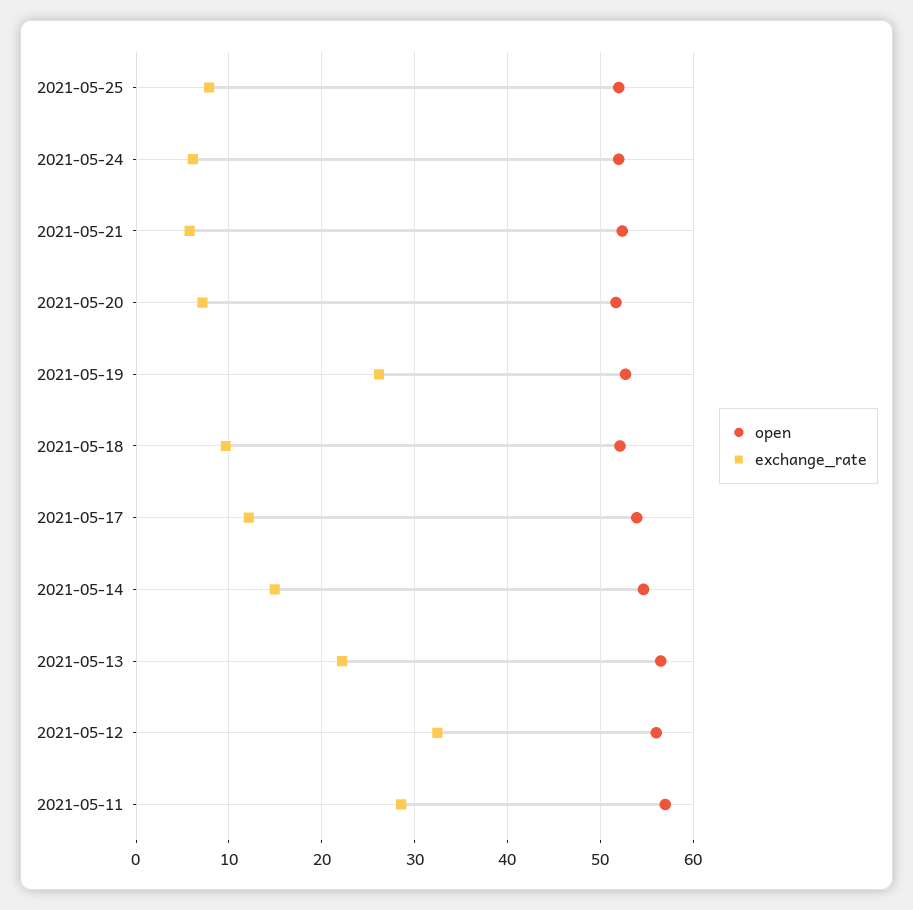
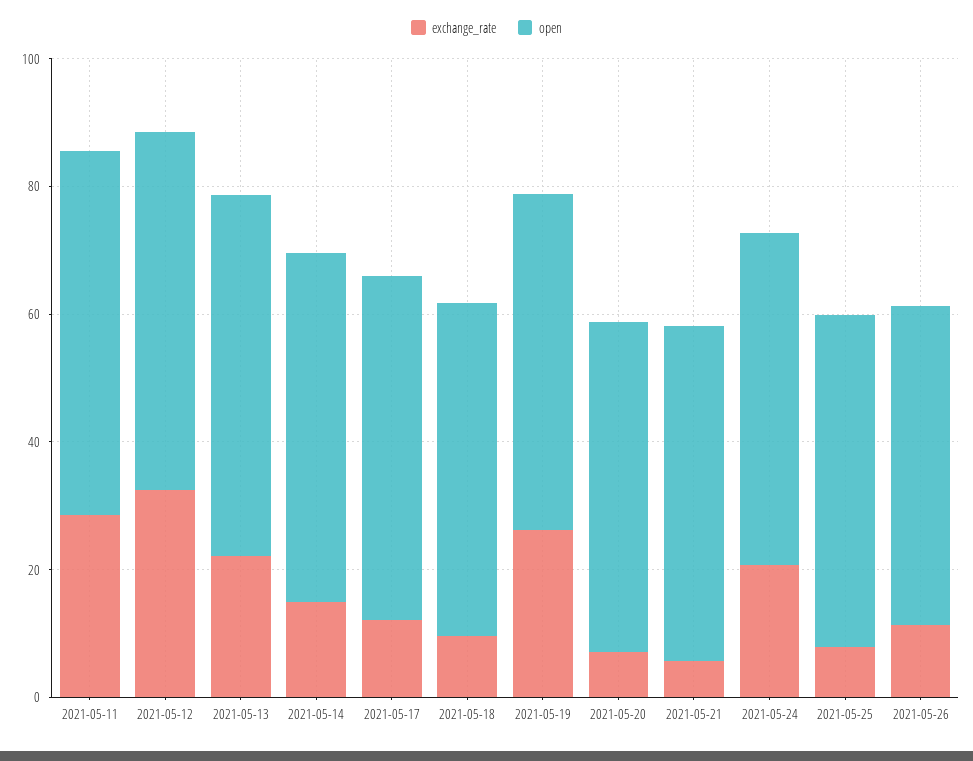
exchange_rate, 2021-05-24: 6 -> 20
exchange_rate, 2021-05-26: none -> 10
open, 2021-05-26: none -> 50

